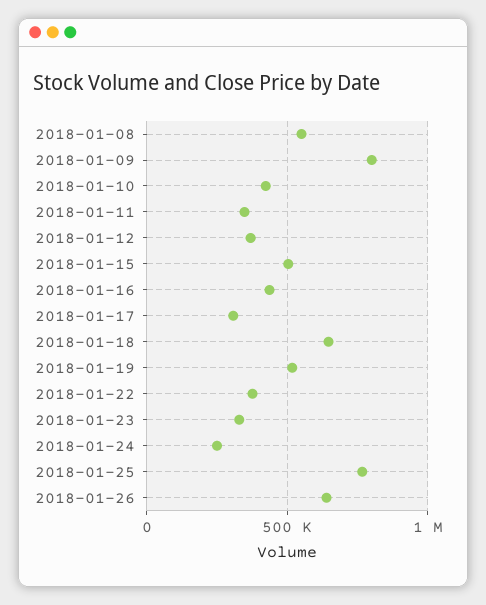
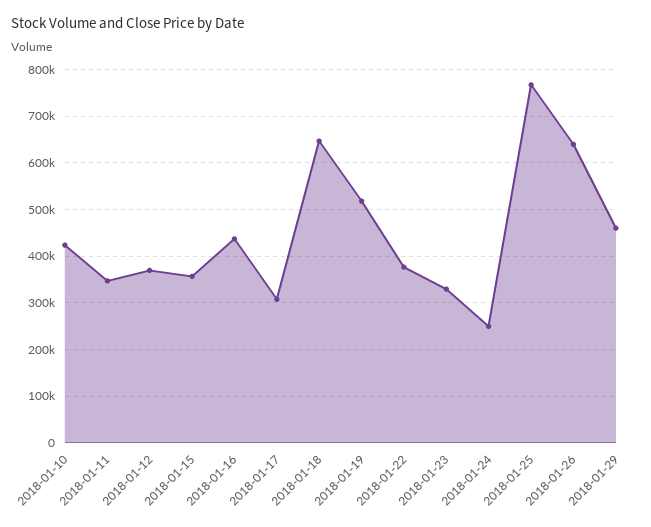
2018-01-08: 550000 -> none
2018-01-09: 800000 -> none
2018-01-15: 500000 -> 360000
2018-01-29: none -> 460000

